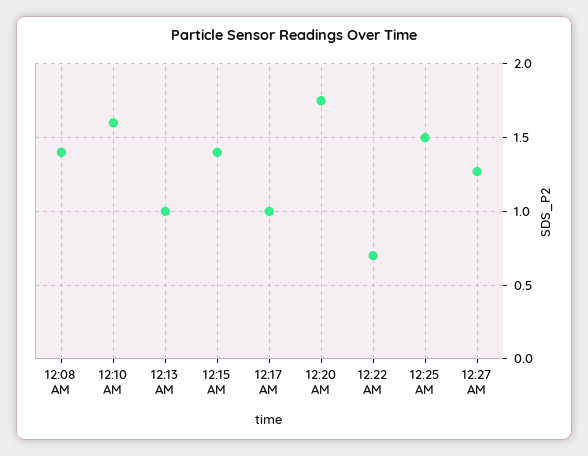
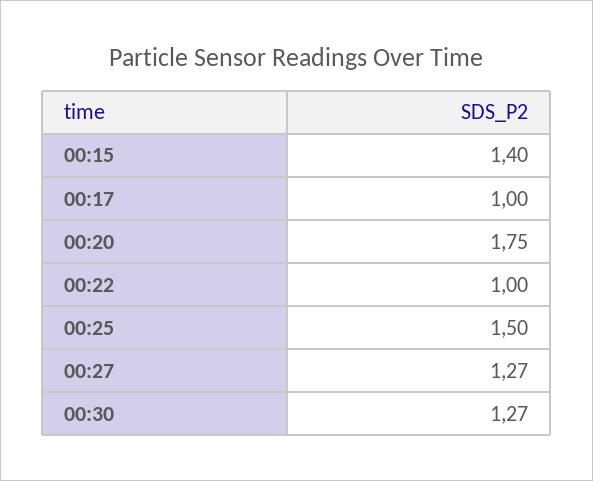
12:08 AM: 1.4 -> none
12:10 AM: 1.6 -> none
12:13 AM: 1 -> none
12:22 AM: 0.7 -> 1
00:30: none -> 1.27

